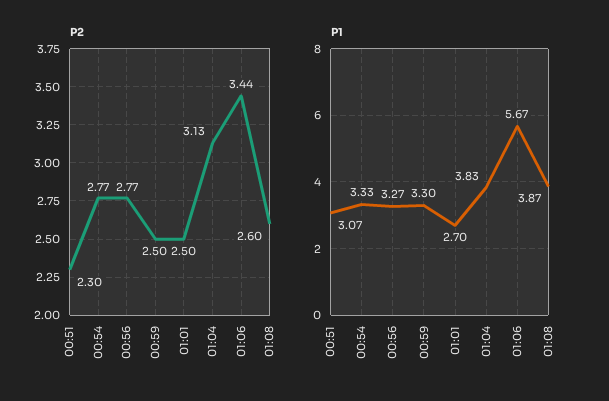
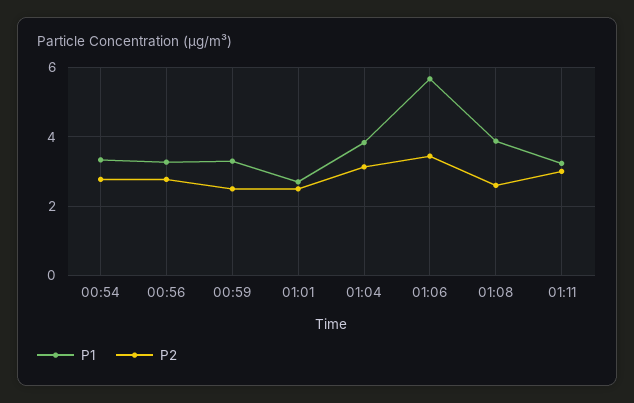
P2, 00:51: 2.3 -> none
P1, 00:51: 3.07 -> none
P1, 01:11: none -> 3.2
P2, 01:11: none -> 3

